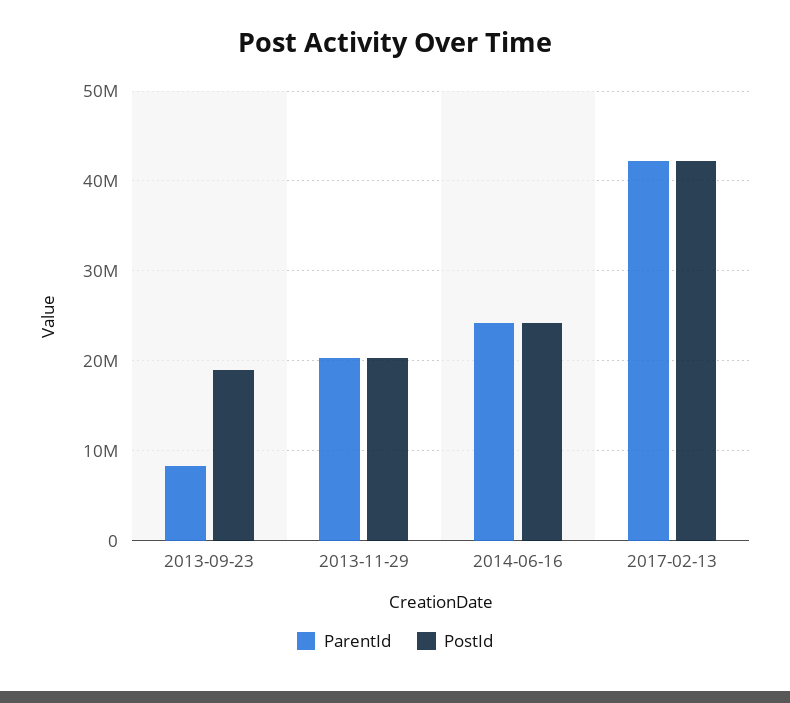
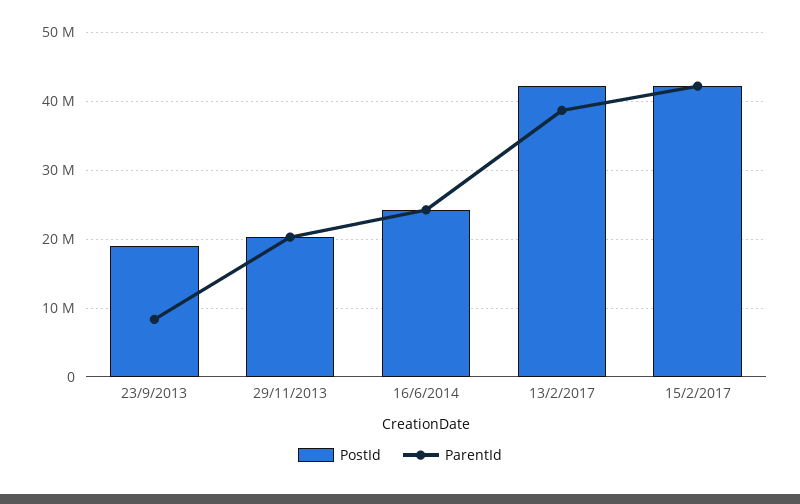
ParentId, 2017-02-13: 42000000 -> 39000000
PostId, 15/2/2017: none -> 42000000
ParentId, 15/2/2017: none -> 42000000

